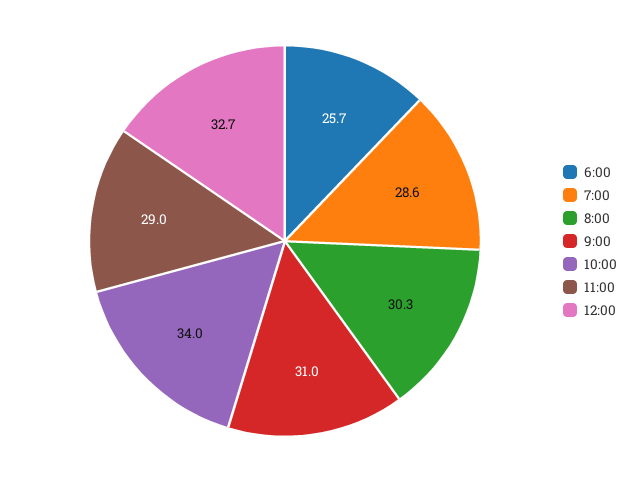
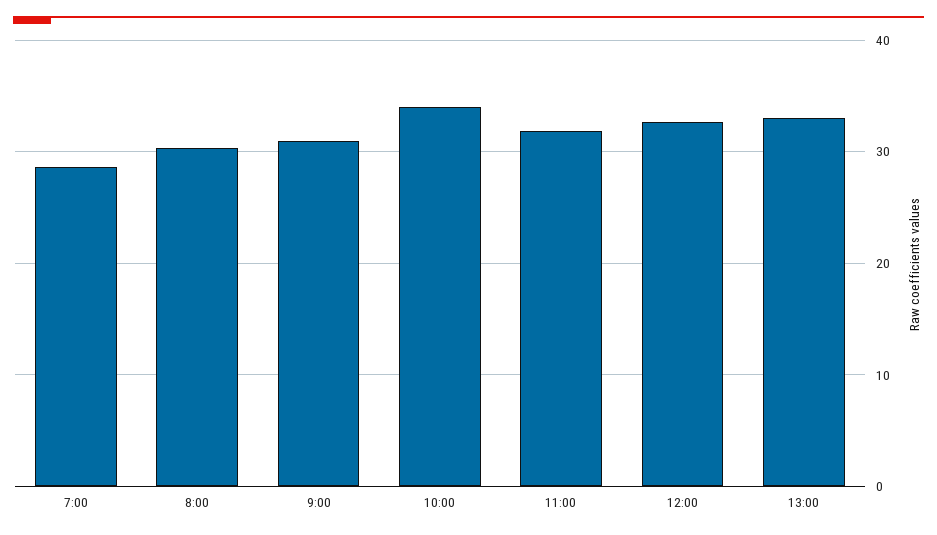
6:00: 25.7 -> none
11:00: 29 -> 32
13:00: none -> 33

